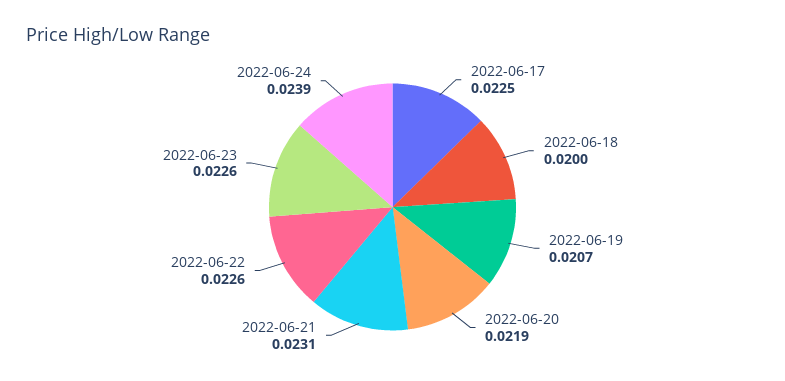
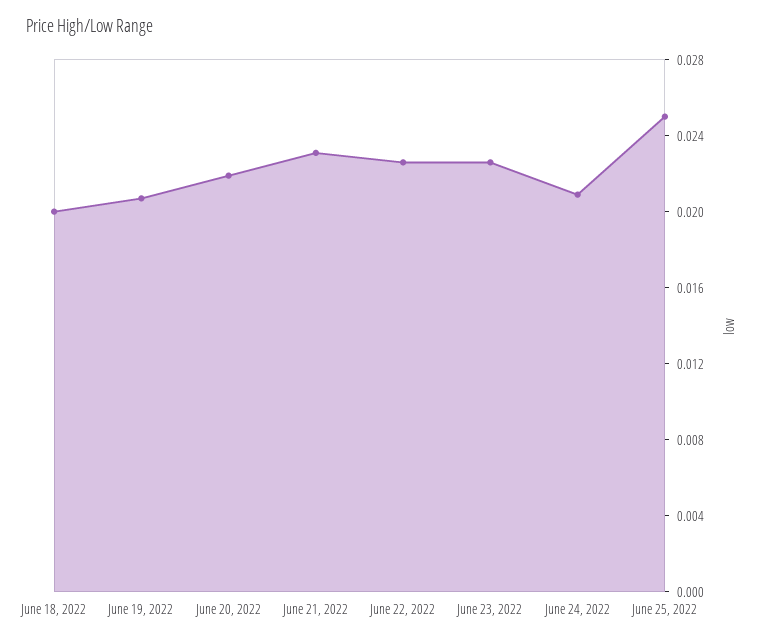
2022-06-17: 0.0225 -> none
2022-06-24: 0.0239 -> 0.021
June 25, 2022: none -> 0.025

